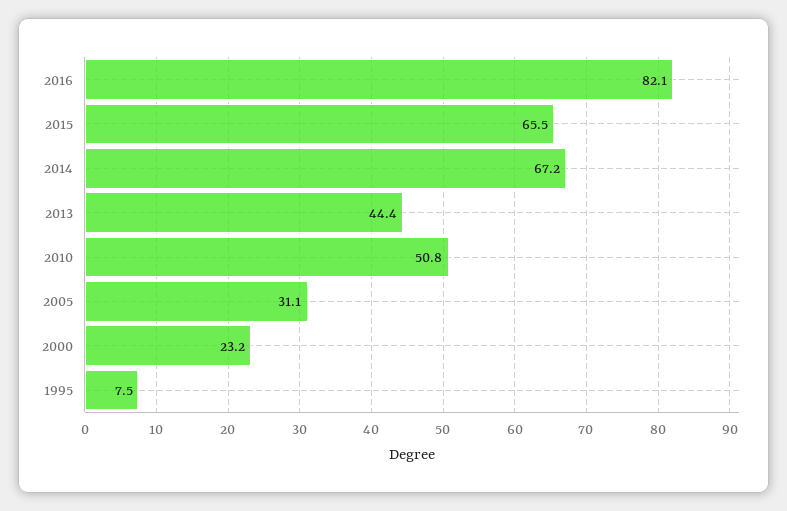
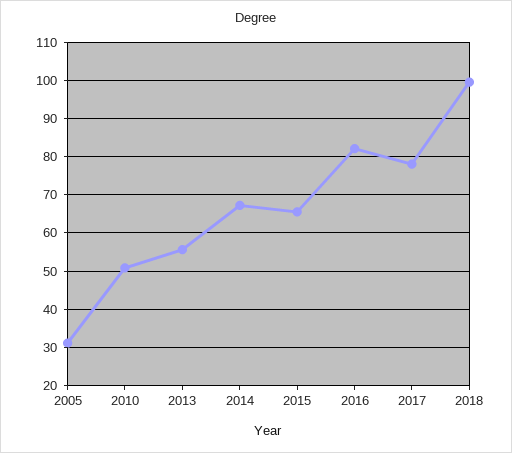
2013: 44.4 -> 56
2000: 23.2 -> none
1995: 7.5 -> none
2017: none -> 78
2018: none -> 100

